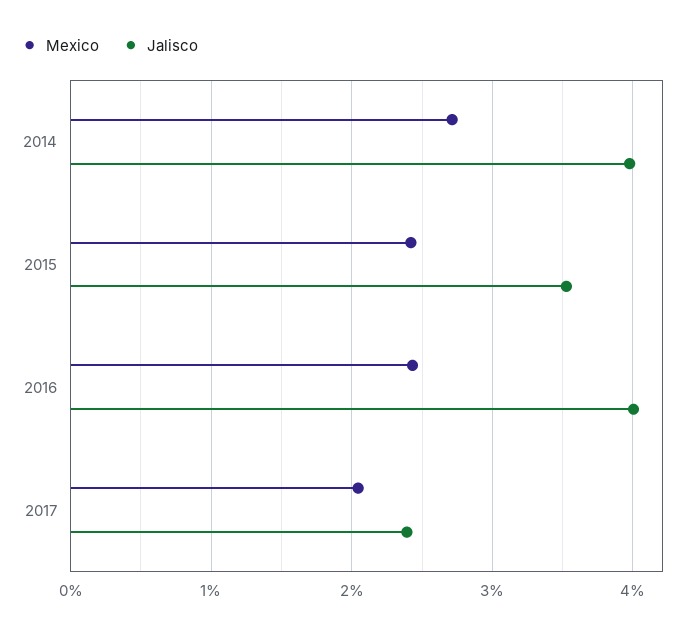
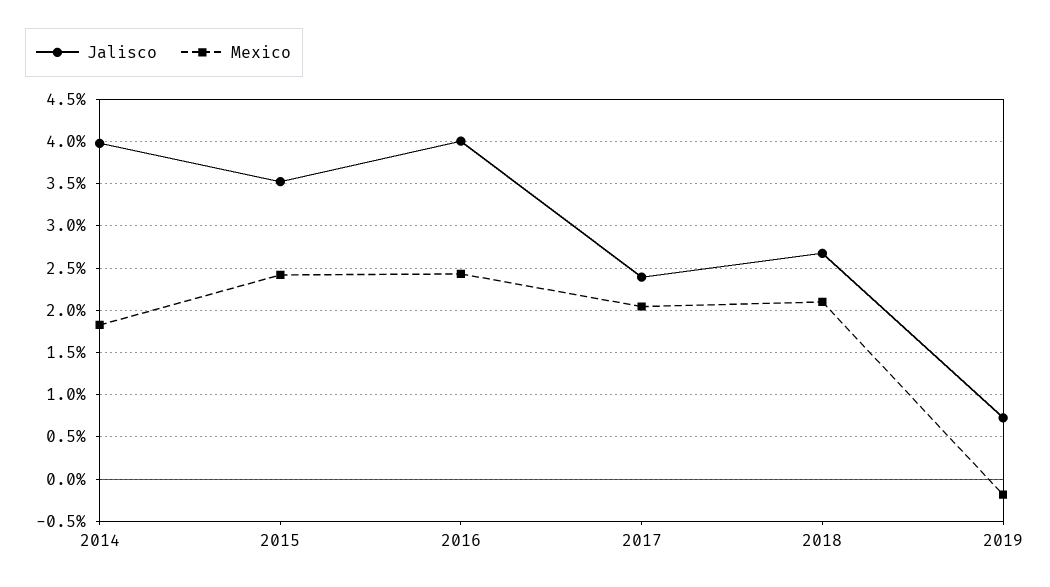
Mexico, 2014: 2.7 -> 1.8
Jalisco, 2018: none -> 2.7
Mexico, 2018: none -> 2.1
Jalisco, 2019: none -> 0.7
Mexico, 2019: none -> -0.2

